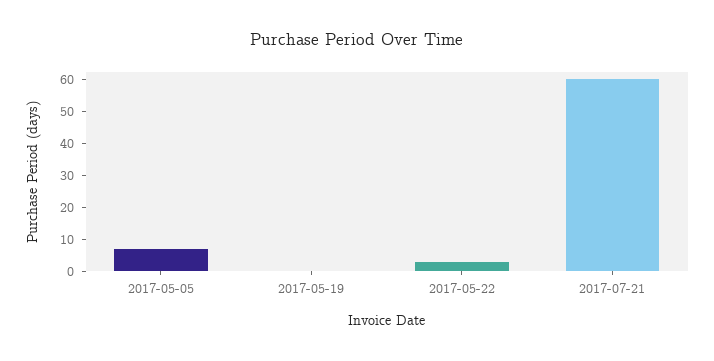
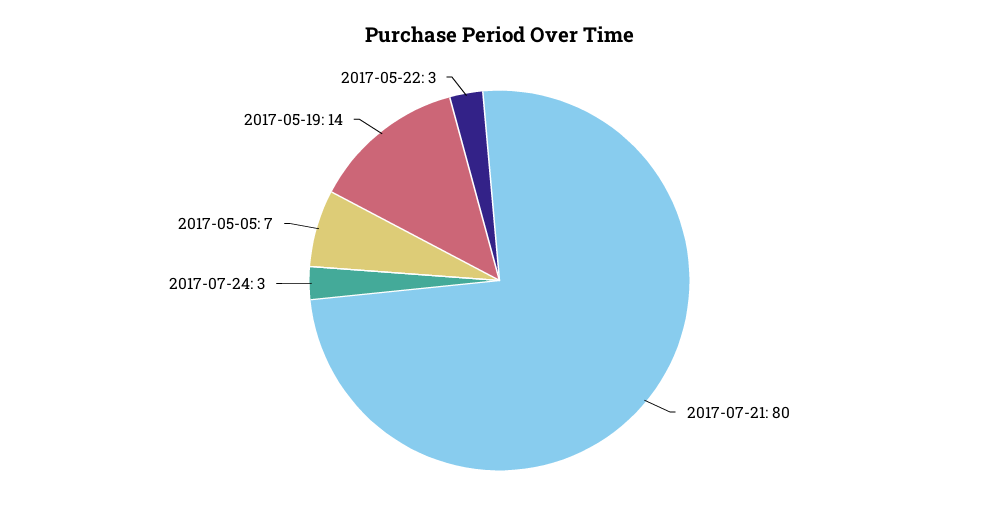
2017-05-19: 0 -> 14
2017-07-21: 60 -> 80
2017-07-24: none -> 3

